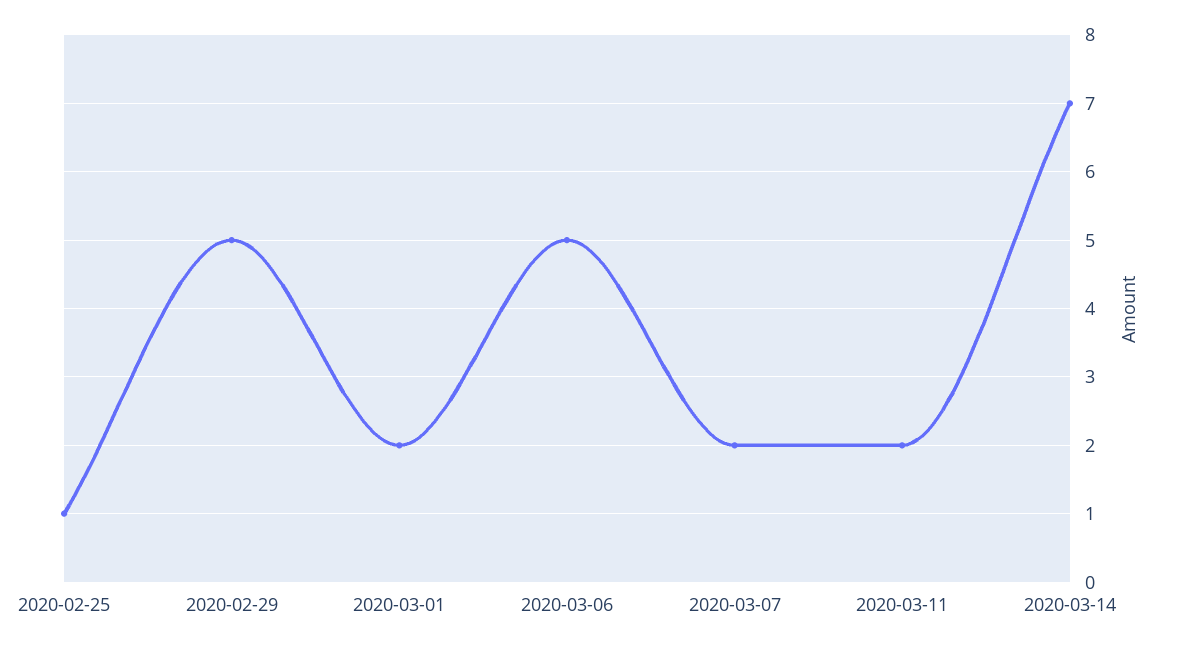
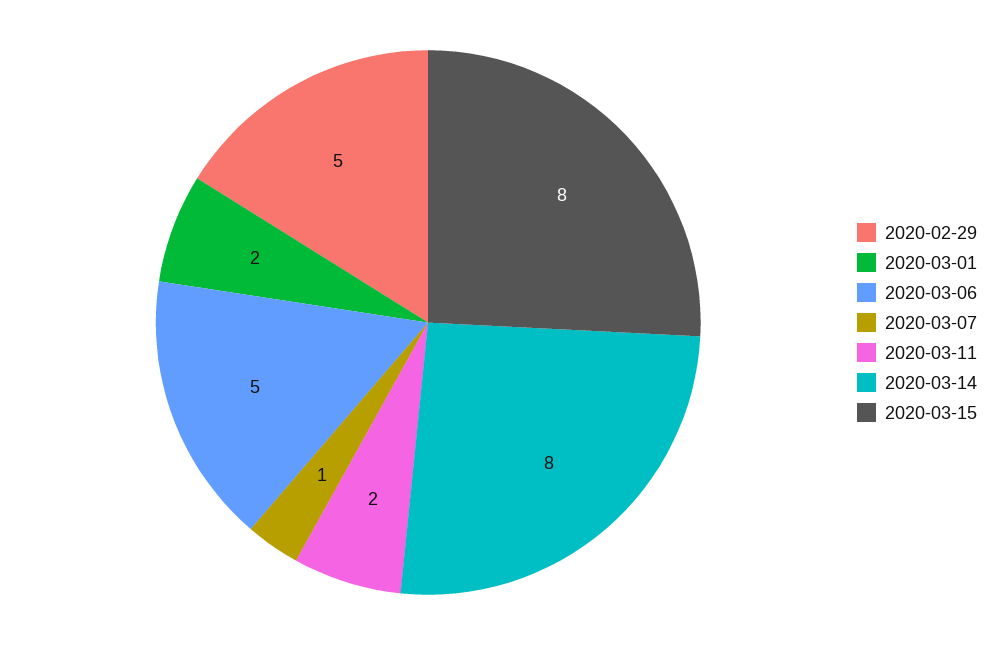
2020-02-25: 1 -> none
2020-03-07: 2 -> 1
2020-03-14: 7 -> 8
2020-03-15: none -> 8

